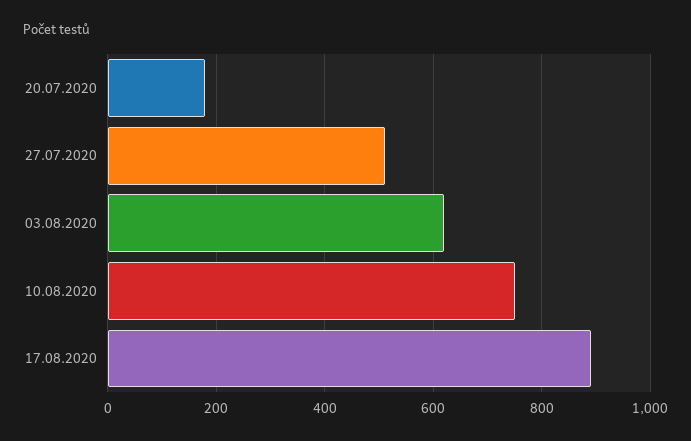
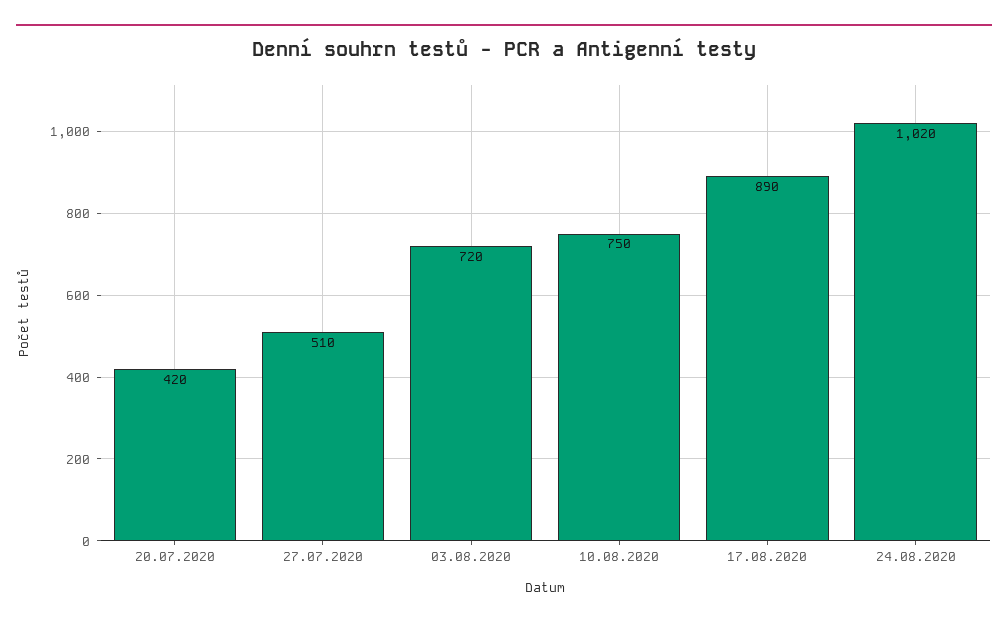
20.07.2020: 180 -> 420
03.08.2020: 620 -> 720
24.08.2020: none -> 1020

